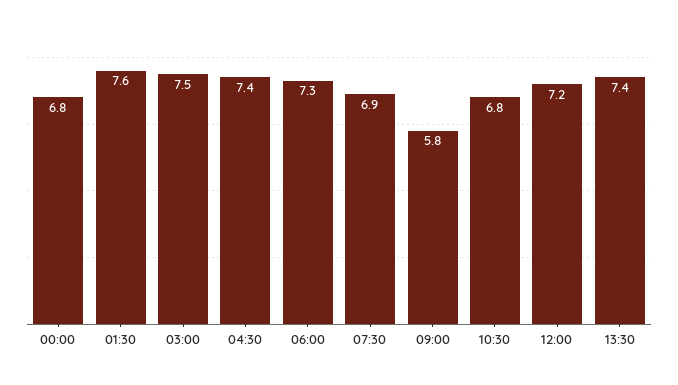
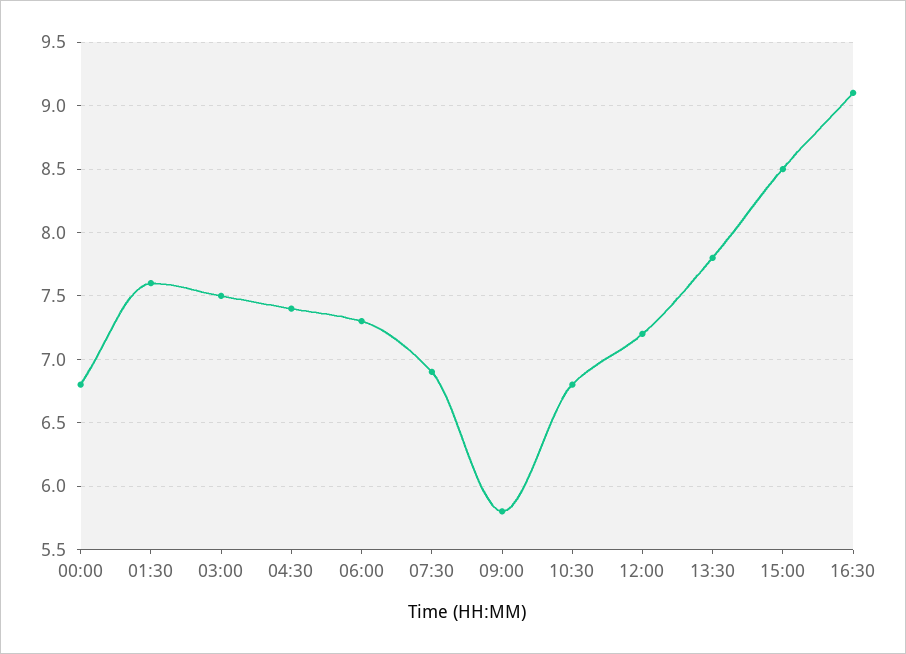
13:30: 7.4 -> 7.8
15:00: none -> 8.5
16:30: none -> 9.1

